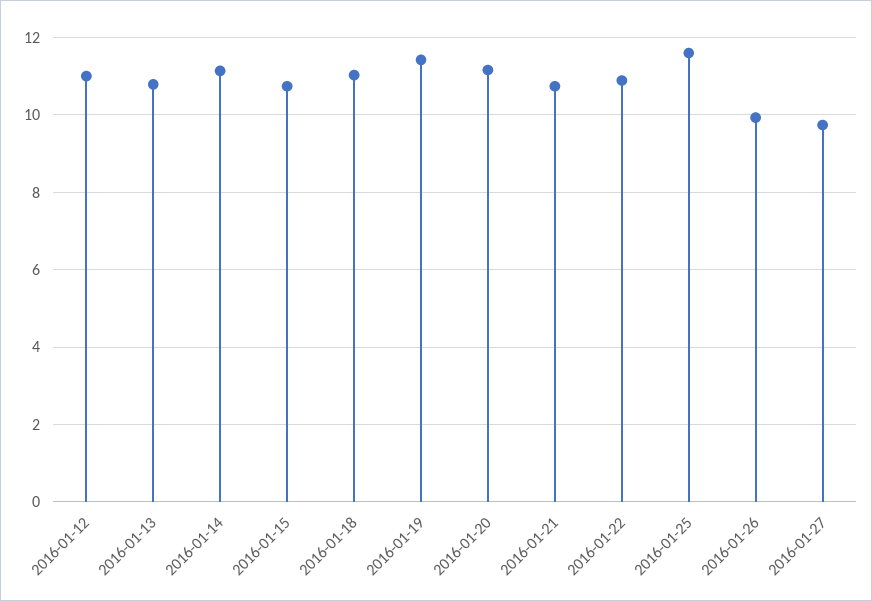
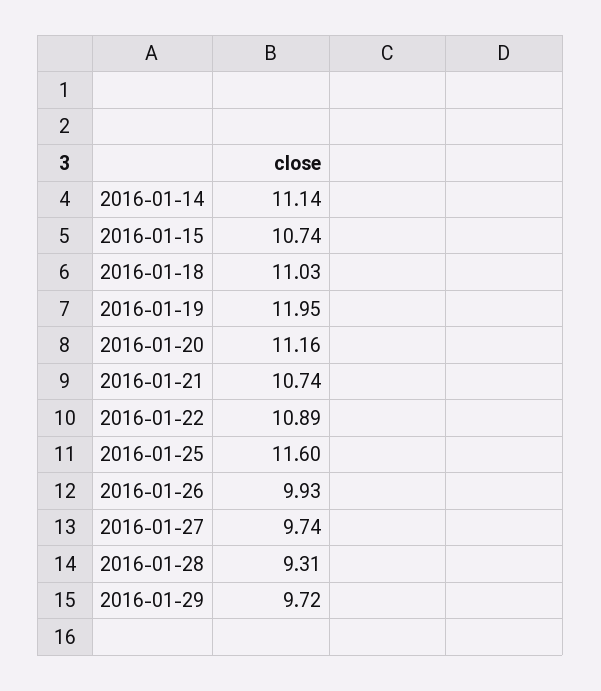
2016-01-12: 11 -> none
2016-01-13: 10.8 -> none
2016-01-19: 11.4 -> 11.95
2016-01-28: none -> 9.31
2016-01-29: none -> 9.72

